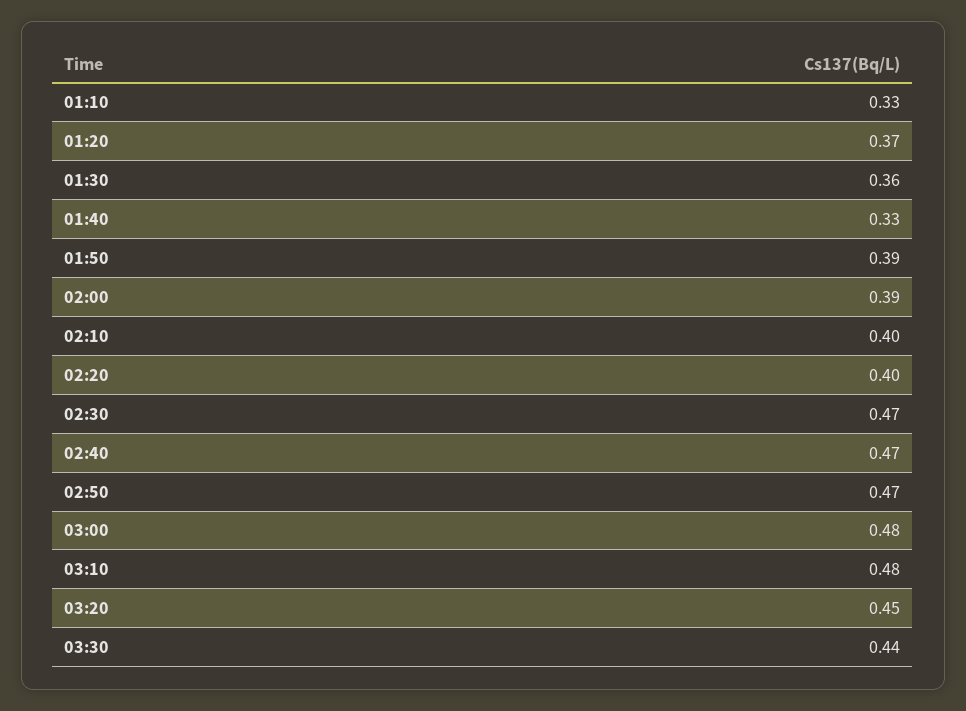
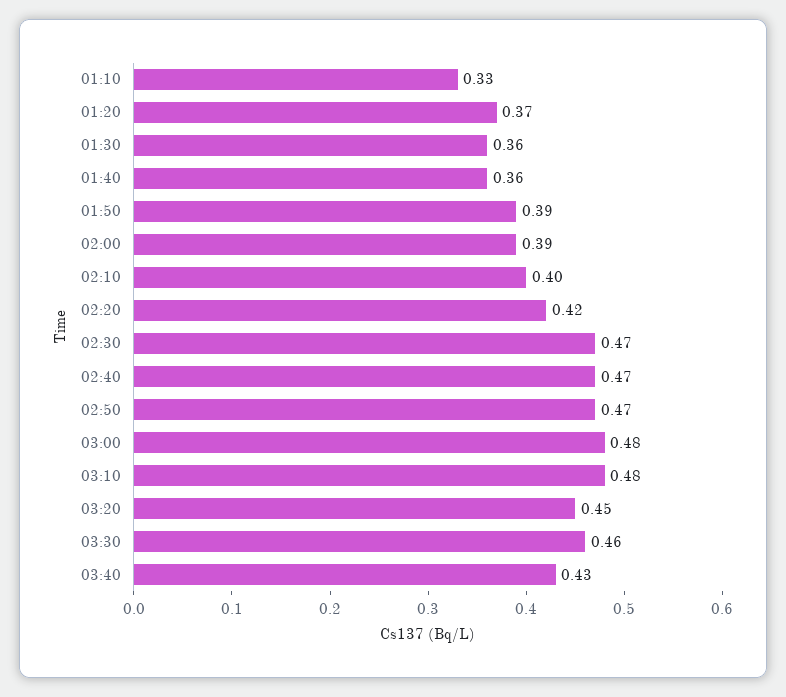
01:40: 0.33 -> 0.36
02:20: 0.4 -> 0.42
03:30: 0.44 -> 0.46
03:40: none -> 0.43

